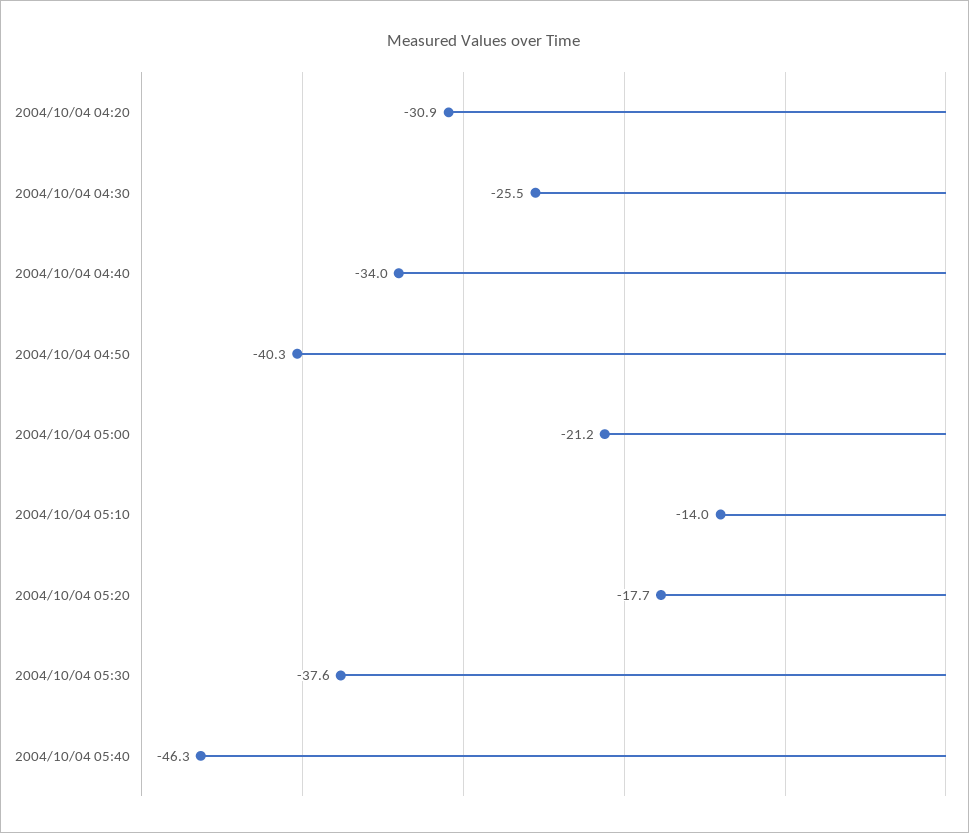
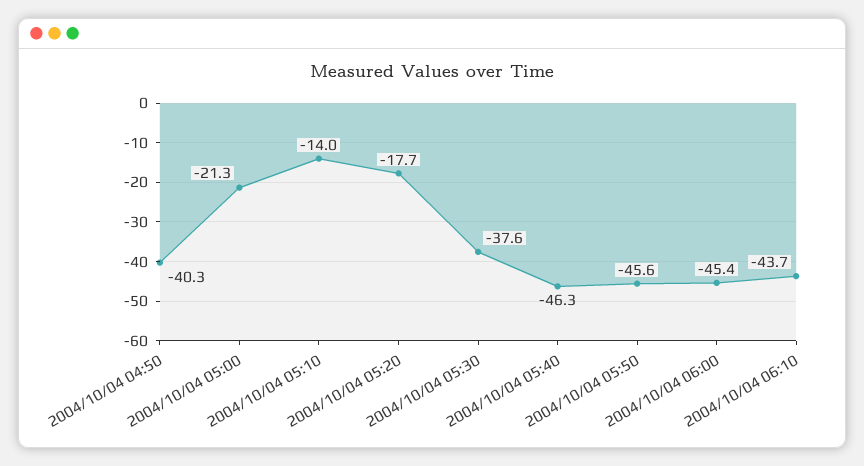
2004/10/04 04:20: -30.9 -> none
2004/10/04 04:30: -25.5 -> none
2004/10/04 04:40: -34 -> none
2004/10/04 05:00: -21.2 -> -21.3
2004/10/04 05:50: none -> -45.6
2004/10/04 06:00: none -> -45.4
2004/10/04 06:10: none -> -43.7

